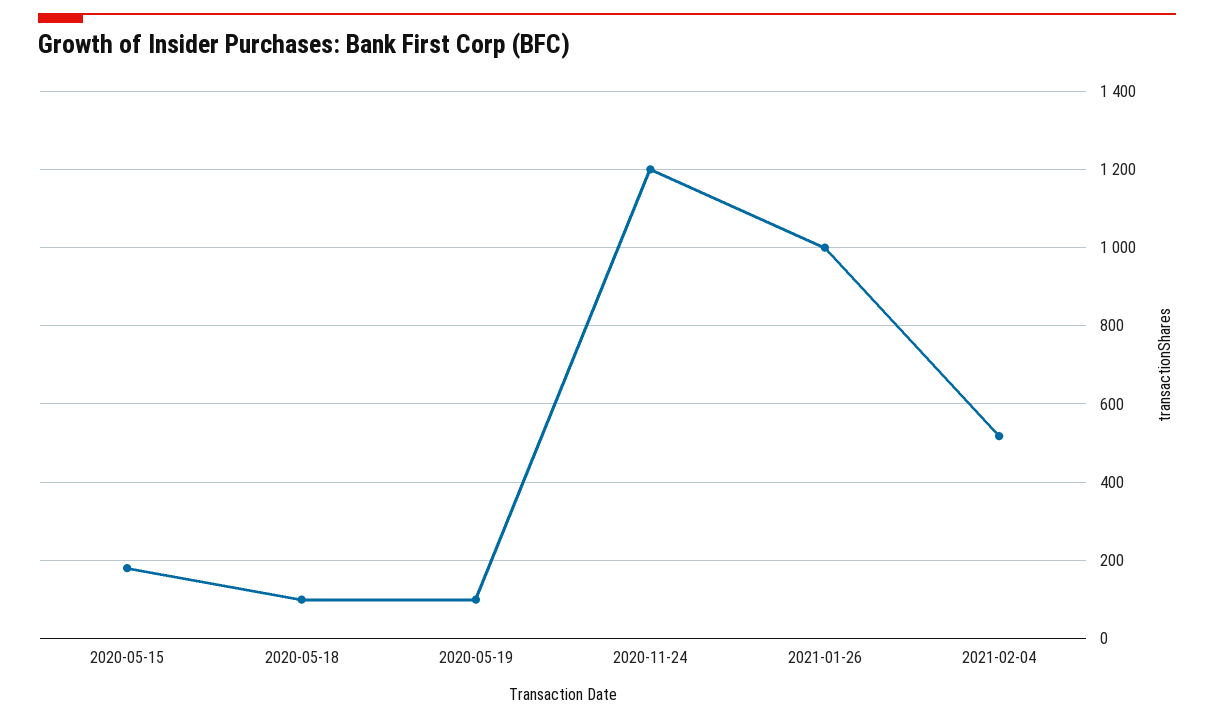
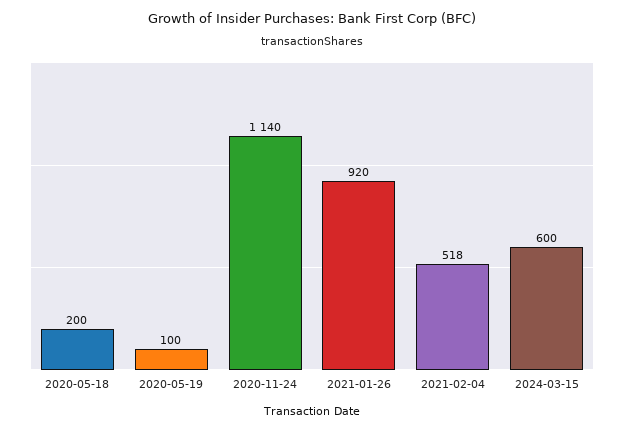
2020-05-15: 180 -> none
2020-05-18: 100 -> 200
2020-11-24: 1200 -> 1140
2021-01-26: 1000 -> 920
2024-03-15: none -> 600

